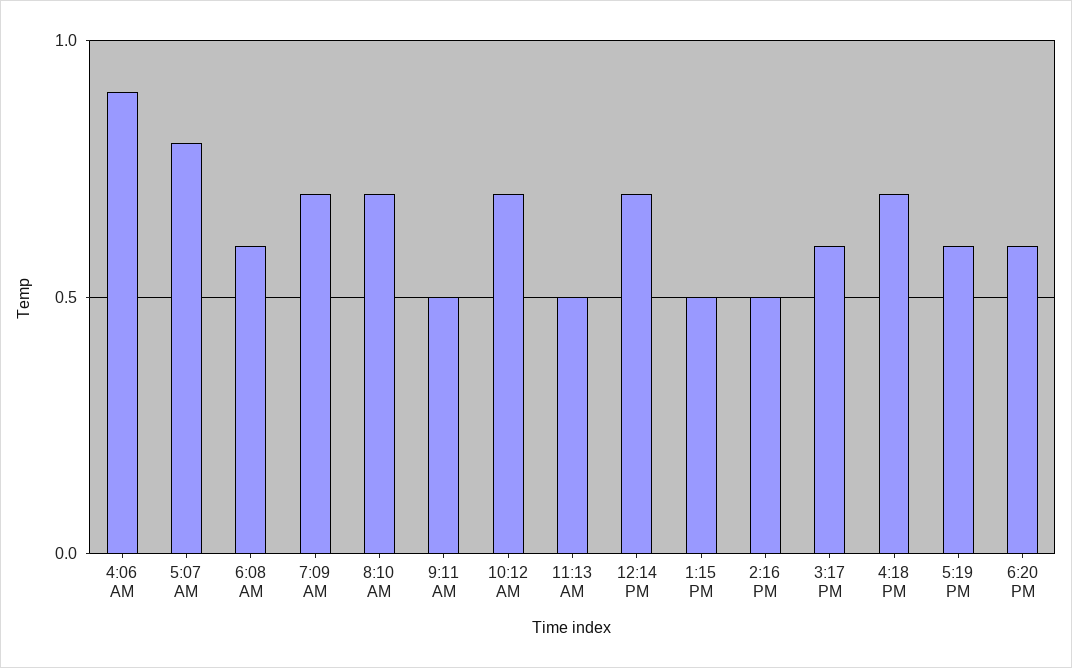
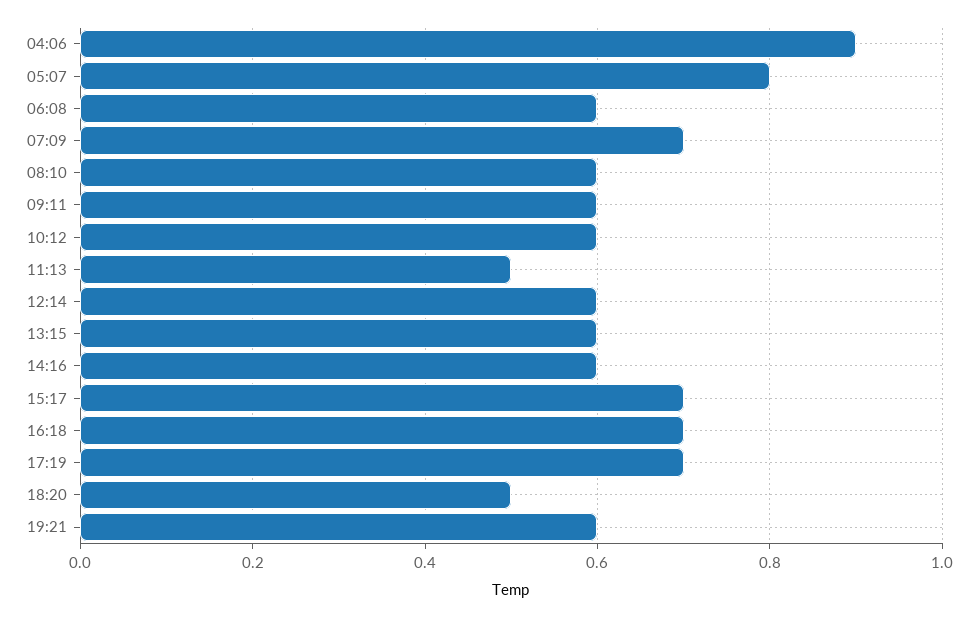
8:10 AM: 0.7 -> 0.6
9:11 AM: 0.5 -> 0.6
10:12 AM: 0.7 -> 0.6
12:14 PM: 0.7 -> 0.6
1:15 PM: 0.5 -> 0.6
2:16 PM: 0.5 -> 0.6
3:17 PM: 0.6 -> 0.7
5:19 PM: 0.6 -> 0.7
6:20 PM: 0.6 -> 0.5
19:21: none -> 0.6

